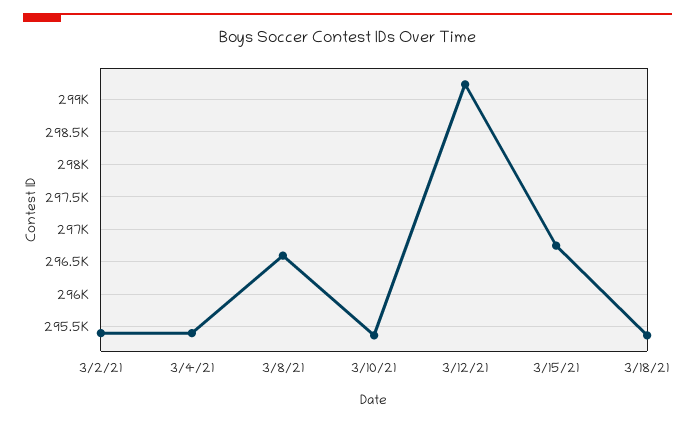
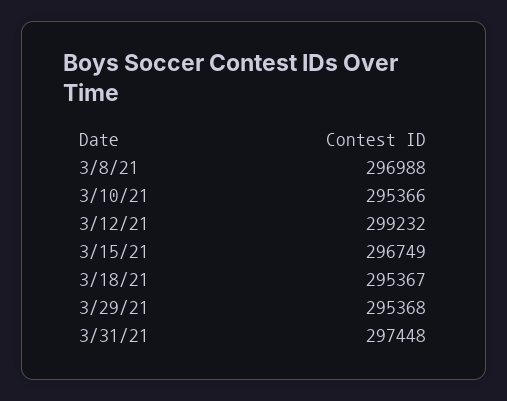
3/2/21: 295400 -> none
3/4/21: 295400 -> none
3/8/21: 296600 -> 296988
3/29/21: none -> 295368
3/31/21: none -> 297448

